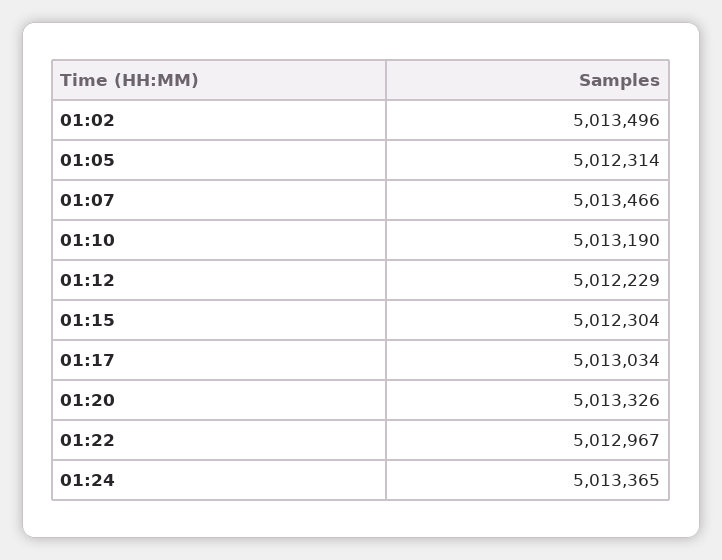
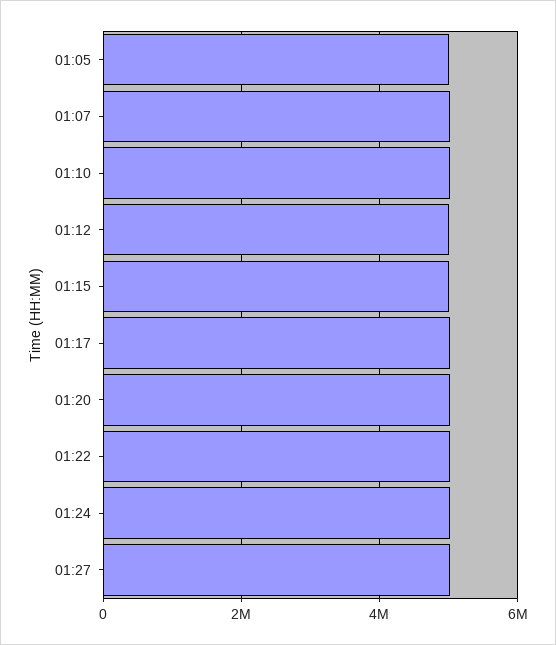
01:02: 5013496 -> none
01:27: none -> 5000000

